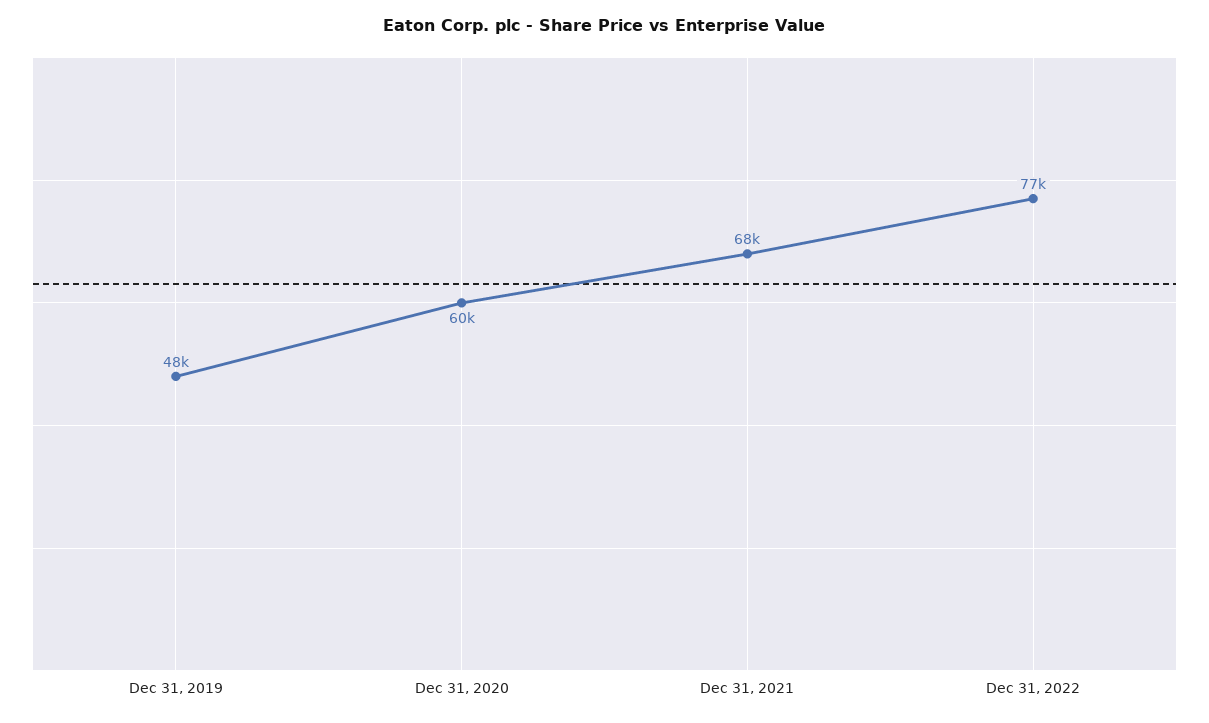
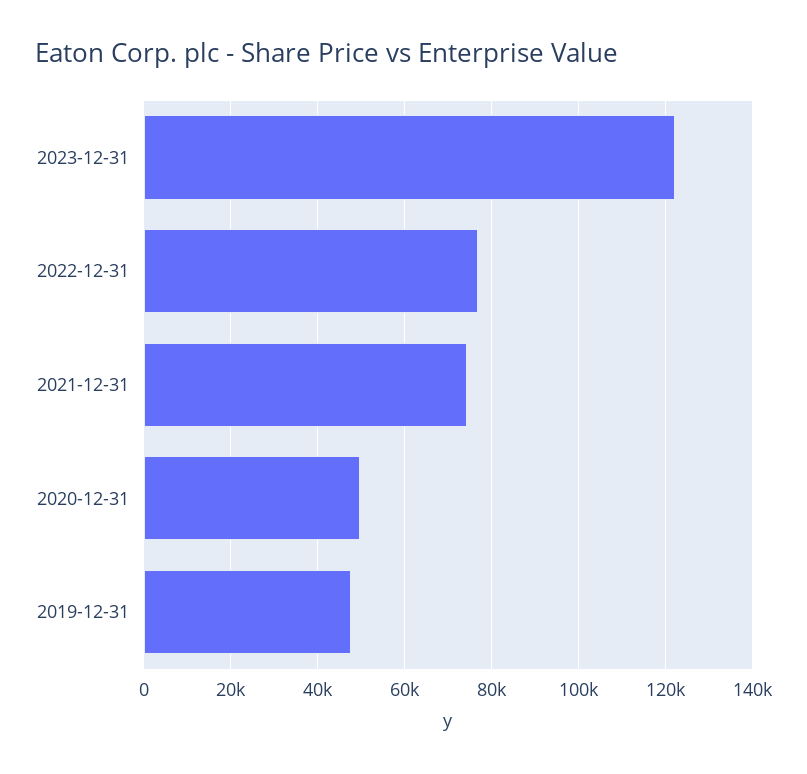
Dec 31, 2020: 60000 -> 50000
Dec 31, 2021: 68000 -> 74000
2023-12-31: none -> 122000

